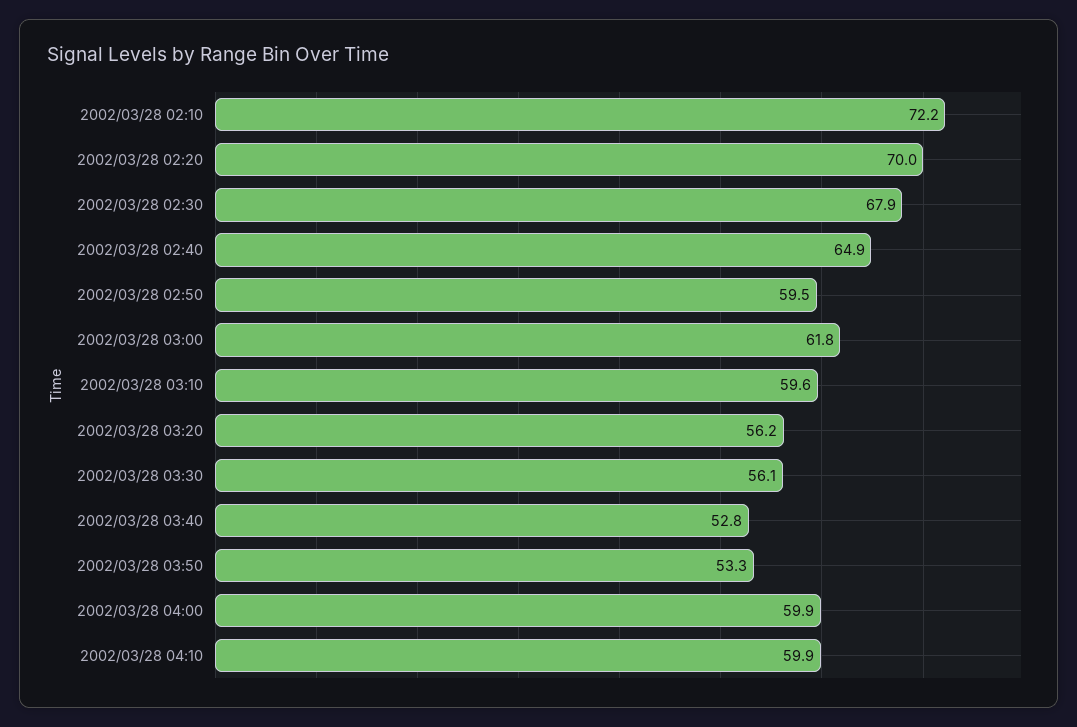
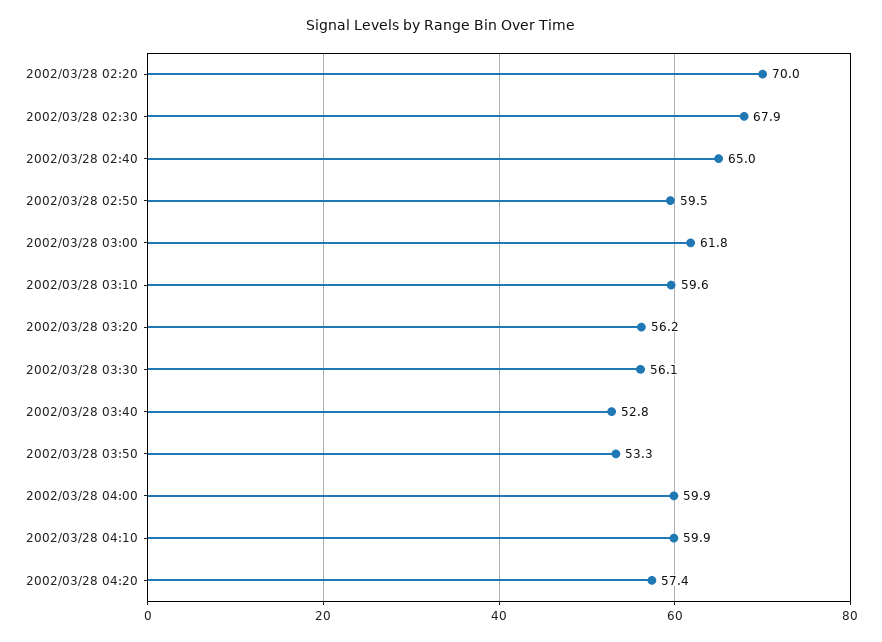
2002/03/28 02:10: 72.2 -> none
2002/03/28 02:40: 64.9 -> 65
2002/03/28 04:20: none -> 57.4

